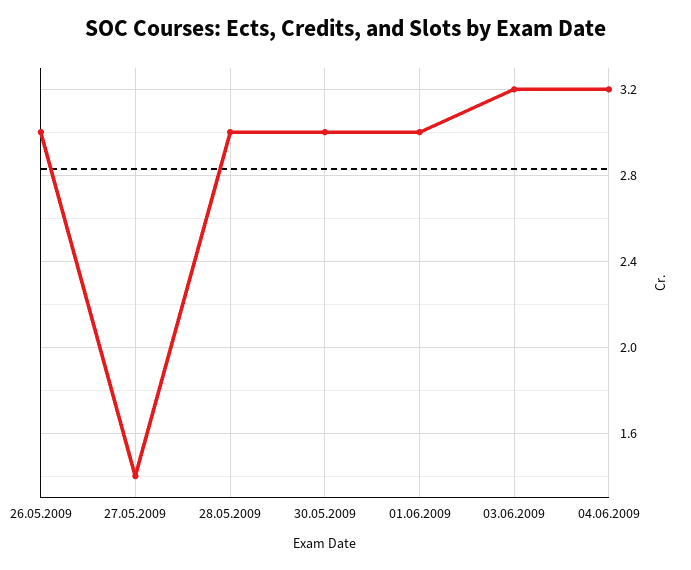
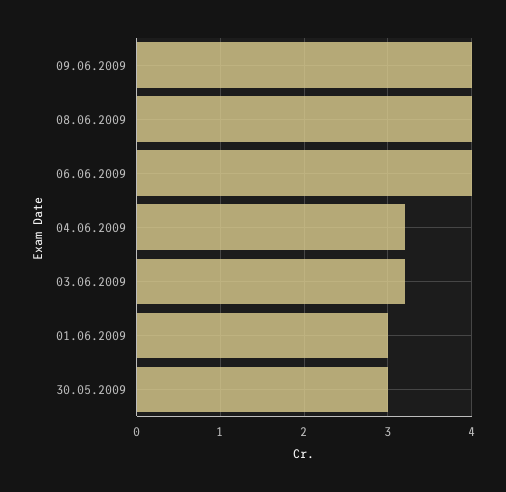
26.05.2009: 3 -> none
27.05.2009: 1.4 -> none
28.05.2009: 3 -> none
09.06.2009: none -> 4
08.06.2009: none -> 4
06.06.2009: none -> 4

